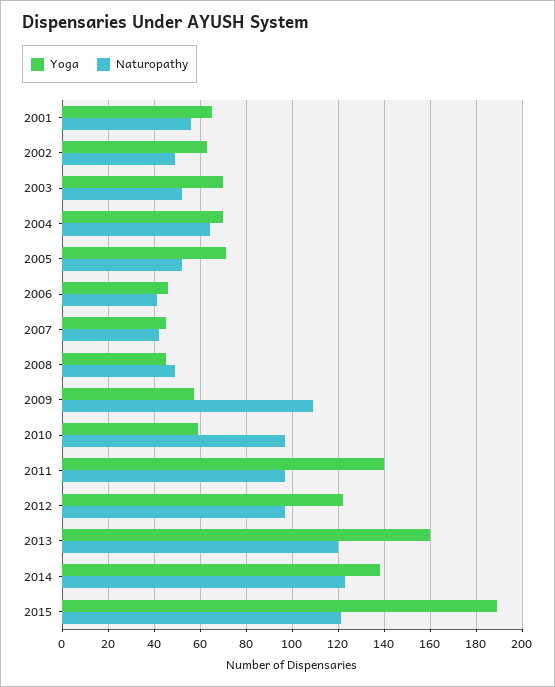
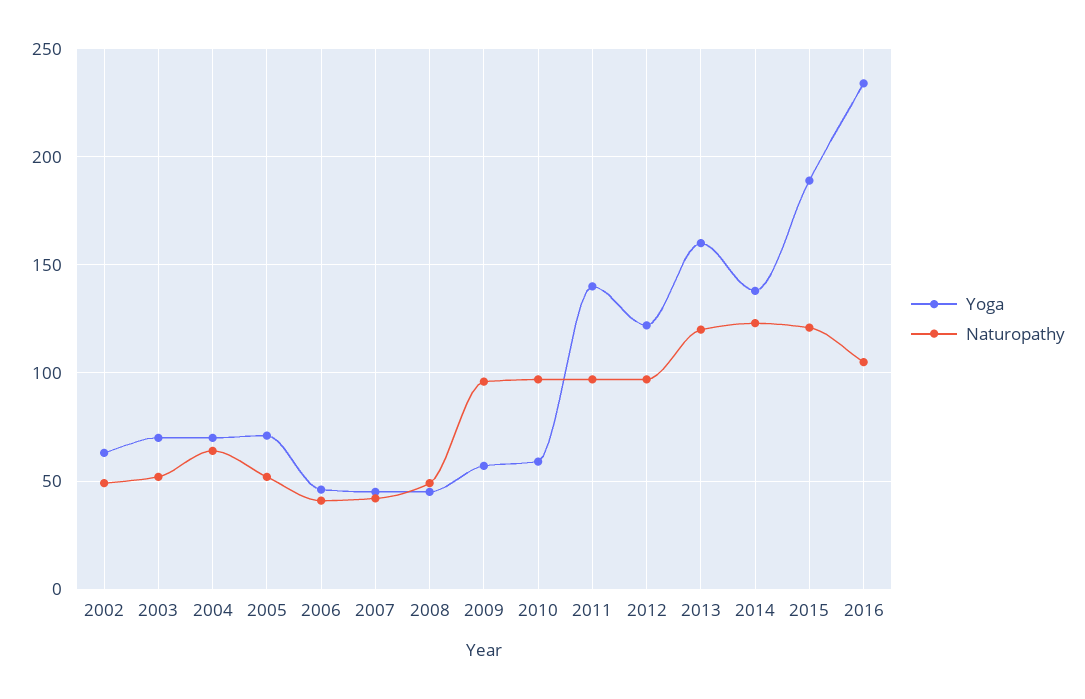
Yoga, 2001: 65 -> none
Naturopathy, 2001: 55 -> none
Naturopathy, 2009: 110 -> 95
Yoga, 2016: none -> 235
Naturopathy, 2016: none -> 105

